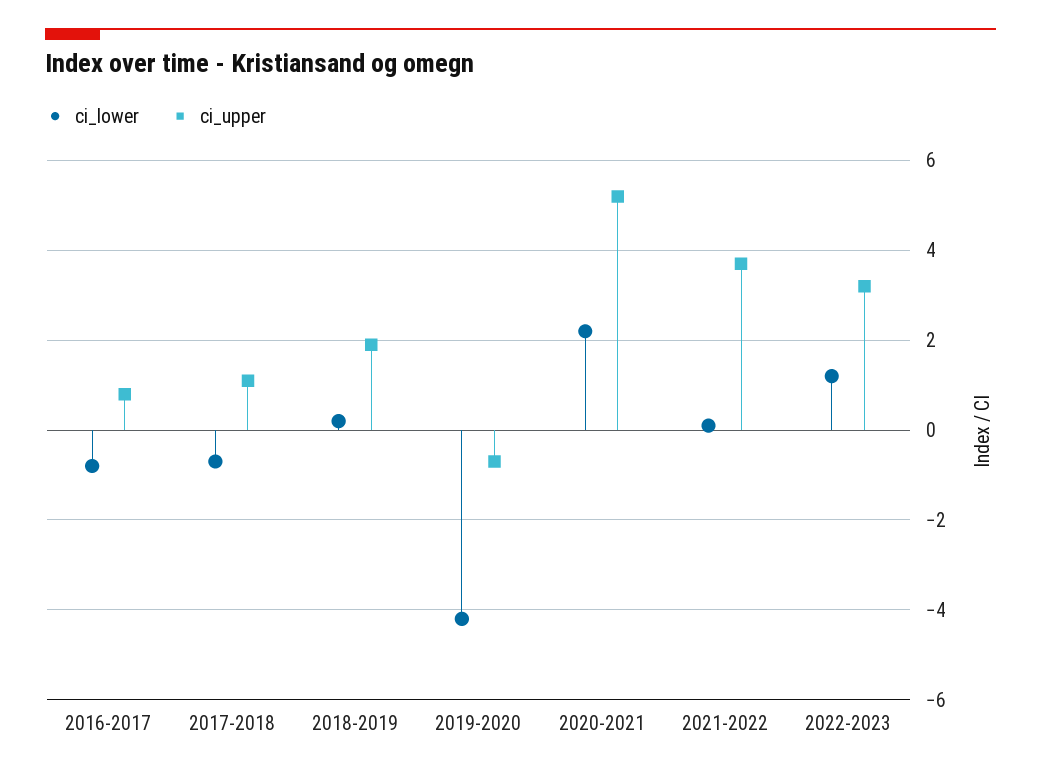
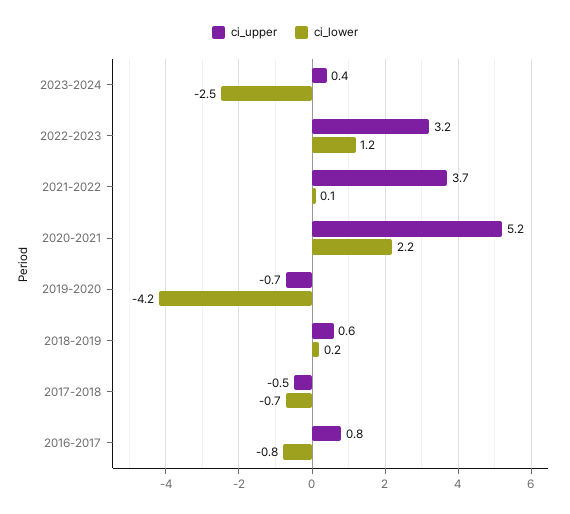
ci_upper, 2017-2018: 1 -> -0.5
ci_upper, 2018-2019: 2 -> 0.6
ci_upper, 2023-2024: none -> 0.4
ci_lower, 2023-2024: none -> -2.5

